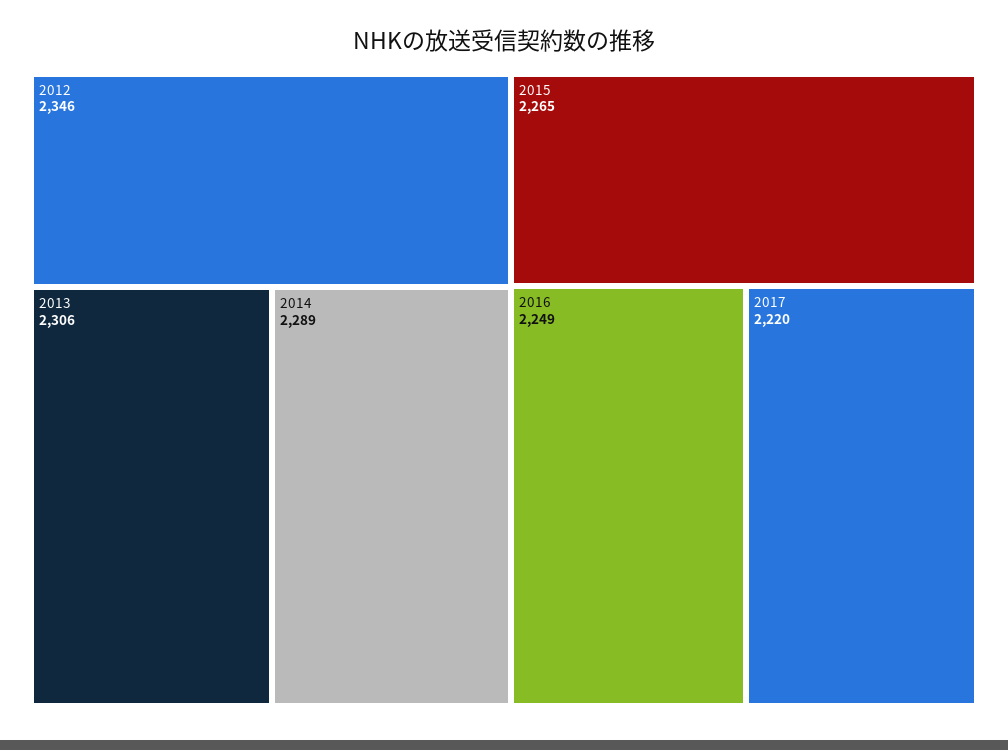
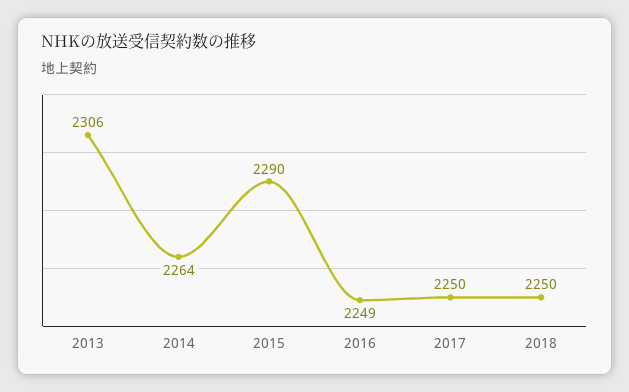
2012: 2346 -> none
2014: 2289 -> 2264
2015: 2265 -> 2290
2017: 2220 -> 2250
2018: none -> 2250

